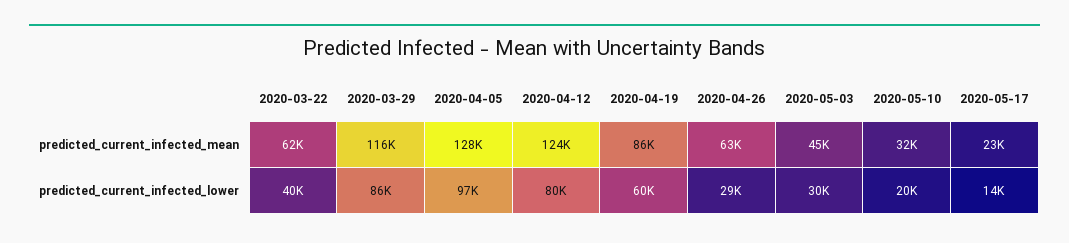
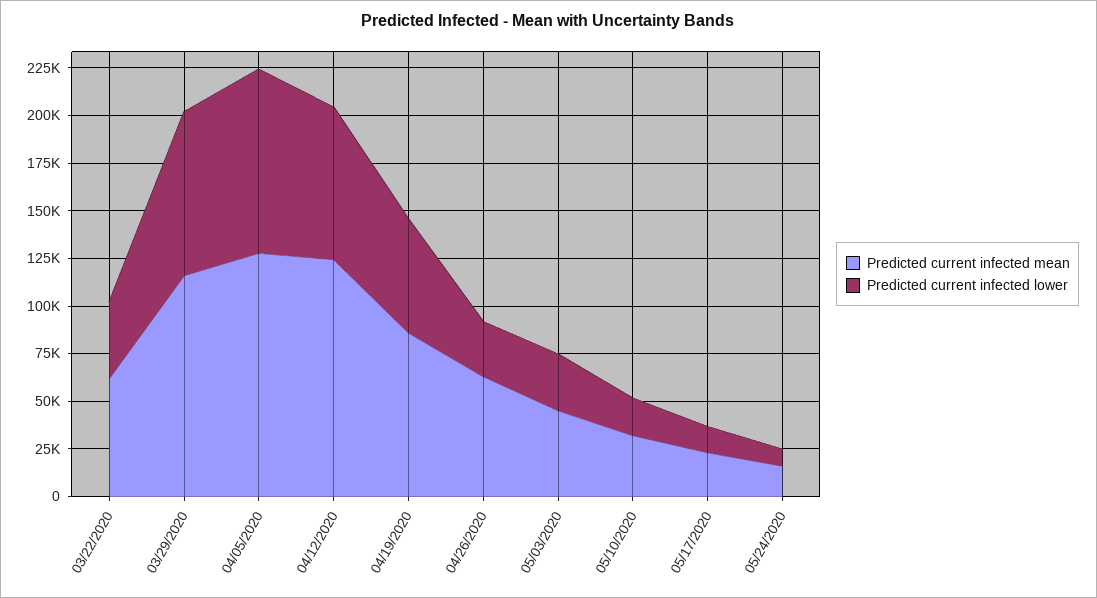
predicted_current_infected_mean, 05/24/2020: none -> 15000
predicted_current_infected_lower, 05/24/2020: none -> 10000

